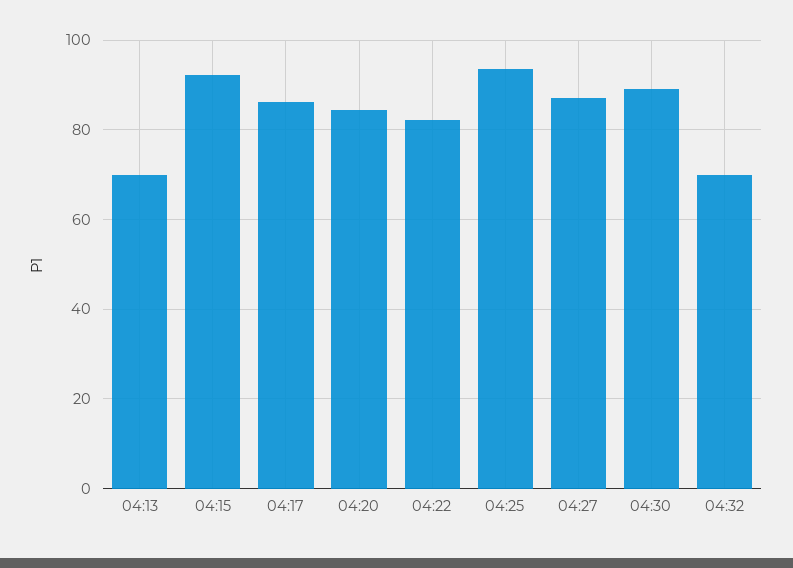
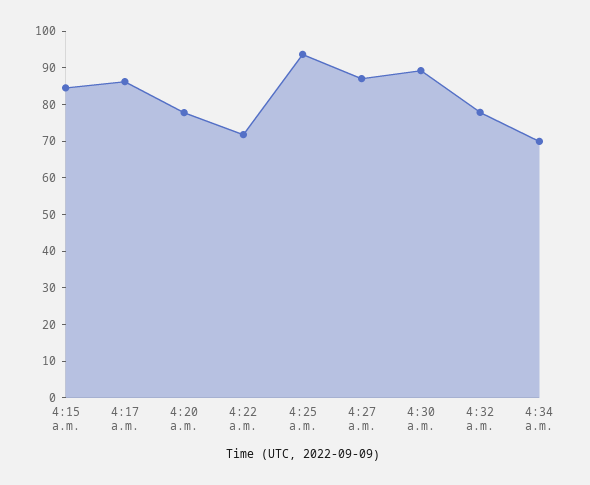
04:13: 70 -> none
04:15: 92 -> 85
04:20: 84 -> 77.5
04:22: 82 -> 72.5
04:32: 70 -> 77.5
4:34 a.m.: none -> 70

